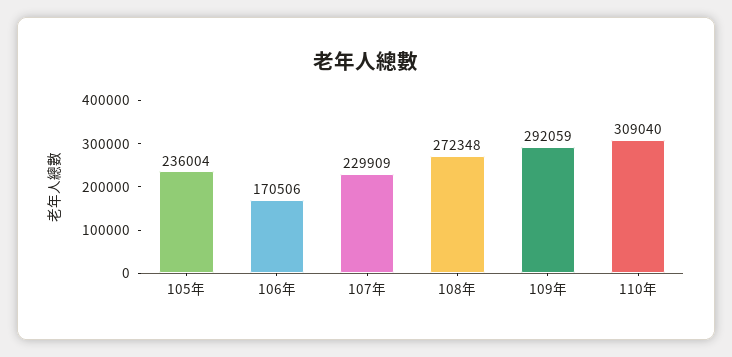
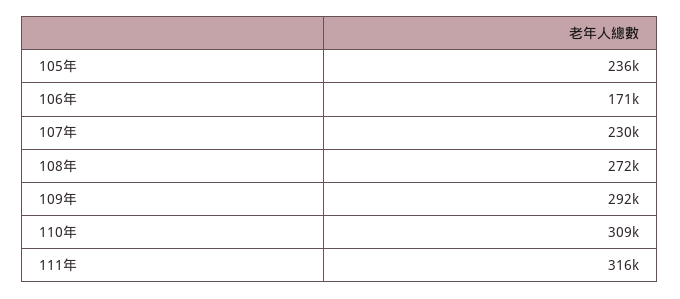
111年: none -> 316000

